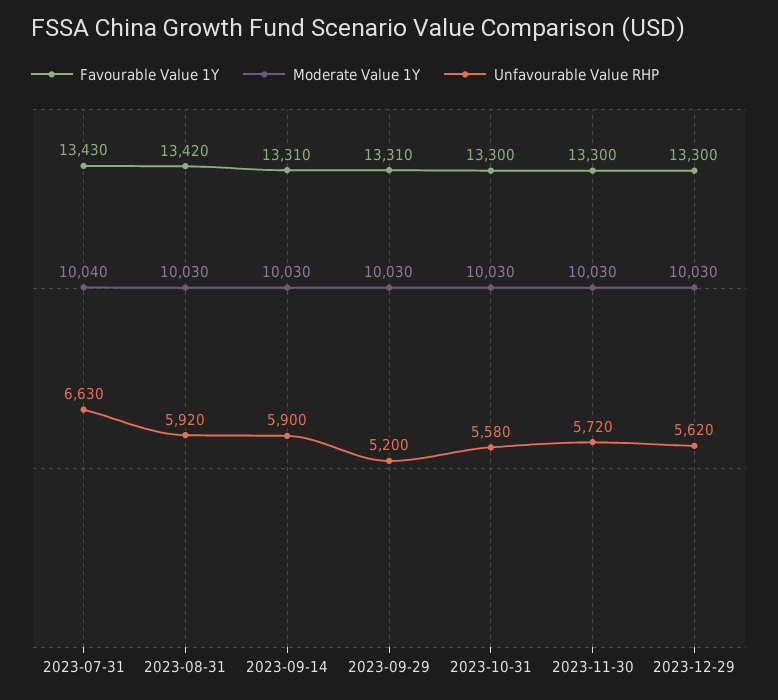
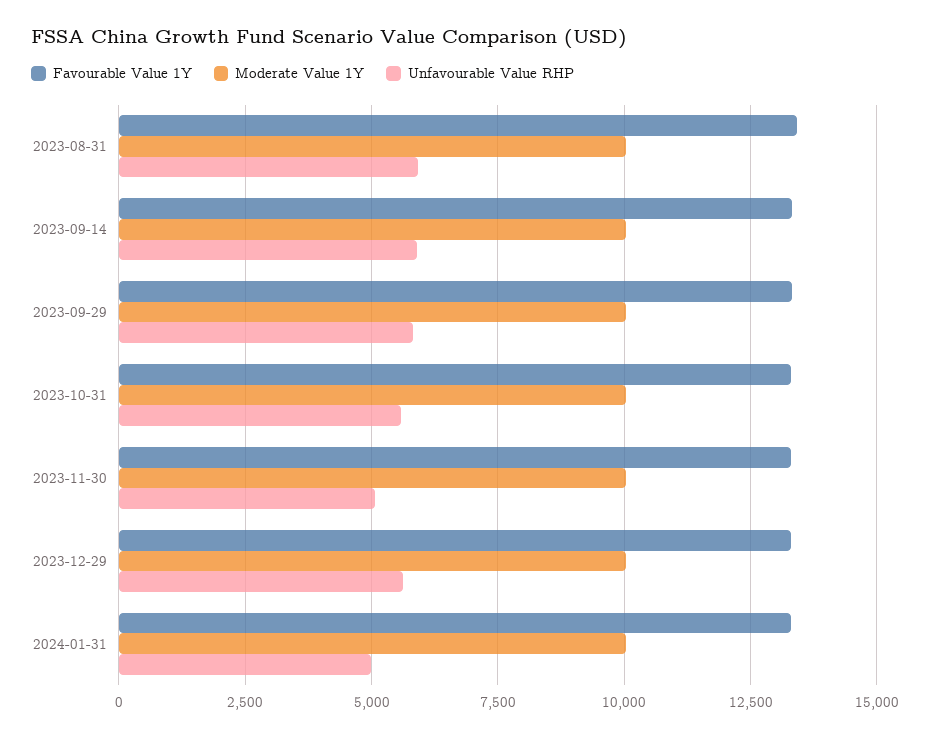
Favourable Value 1Y, 2023-07-31: 13430 -> none
Moderate Value 1Y, 2023-07-31: 10040 -> none
Unfavourable Value RHP, 2023-07-31: 6630 -> none
Unfavourable Value RHP, 2023-09-29: 5200 -> 5750
Unfavourable Value RHP, 2023-11-30: 5720 -> 5000
Favourable Value 1Y, 2024-01-31: none -> 13250
Moderate Value 1Y, 2024-01-31: none -> 10000
Unfavourable Value RHP, 2024-01-31: none -> 5000

